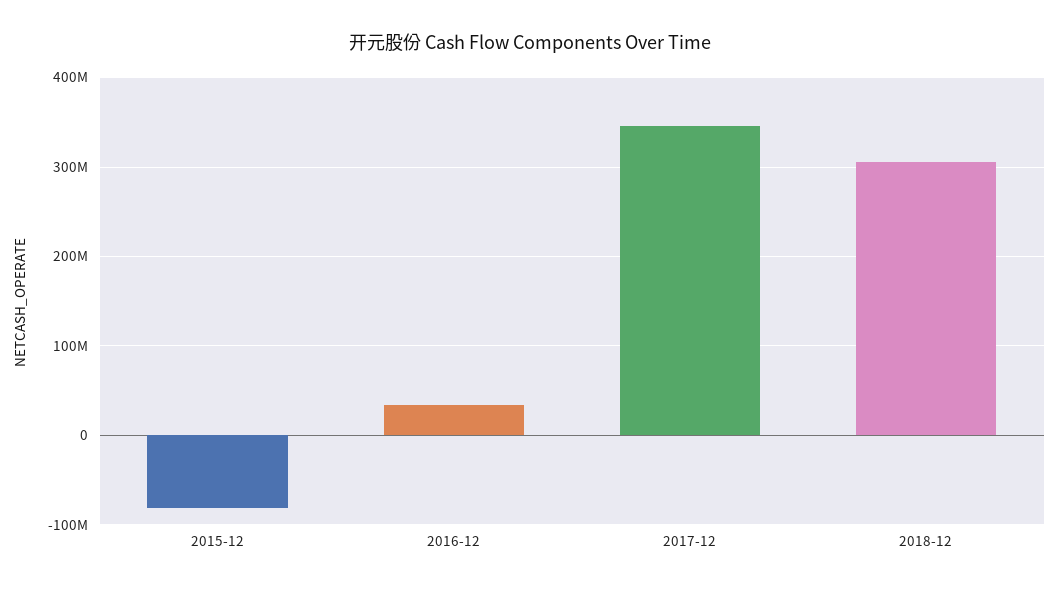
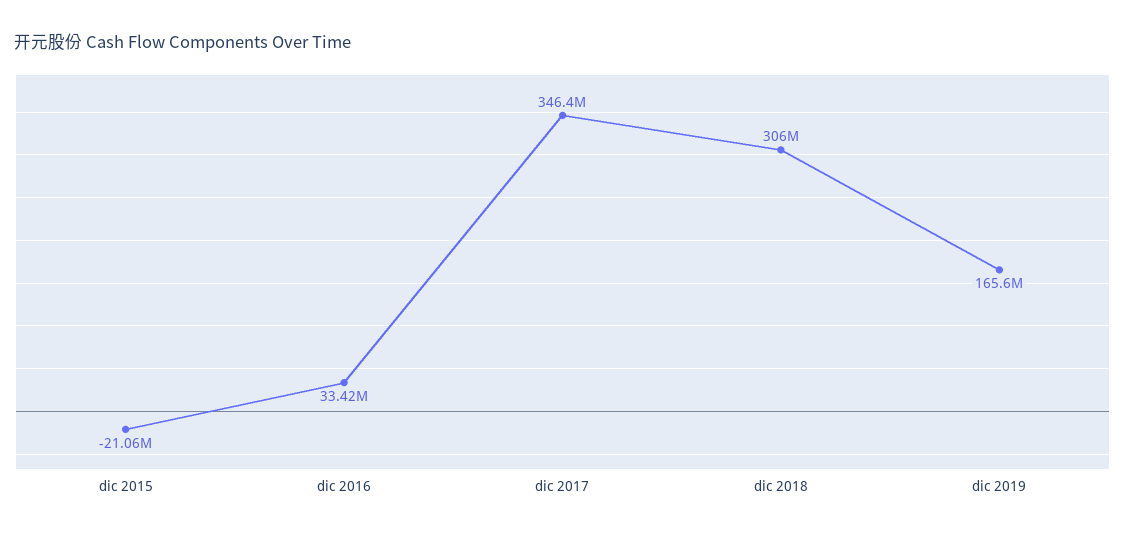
2015-12: -80000000 -> -21060000
dic 2019: none -> 165600000

